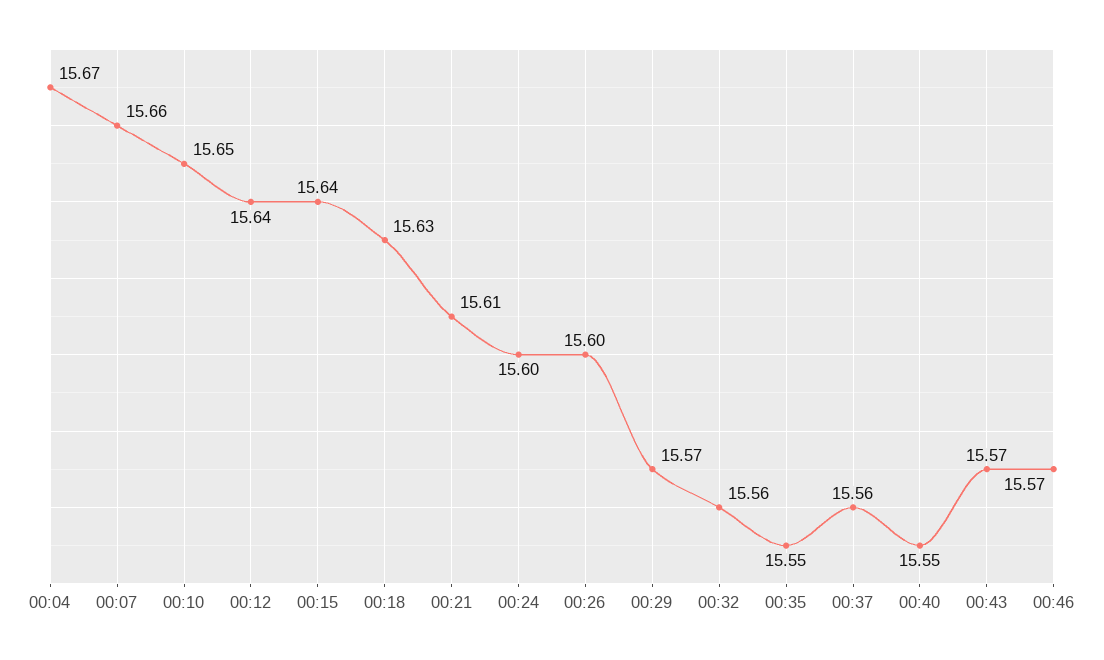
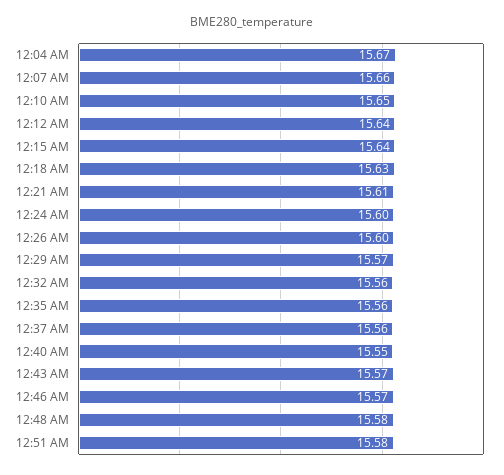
00:35: 15.55 -> 15.56
12:48 AM: none -> 15.58
12:51 AM: none -> 15.58

